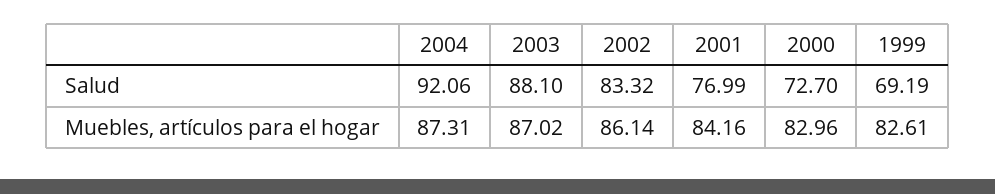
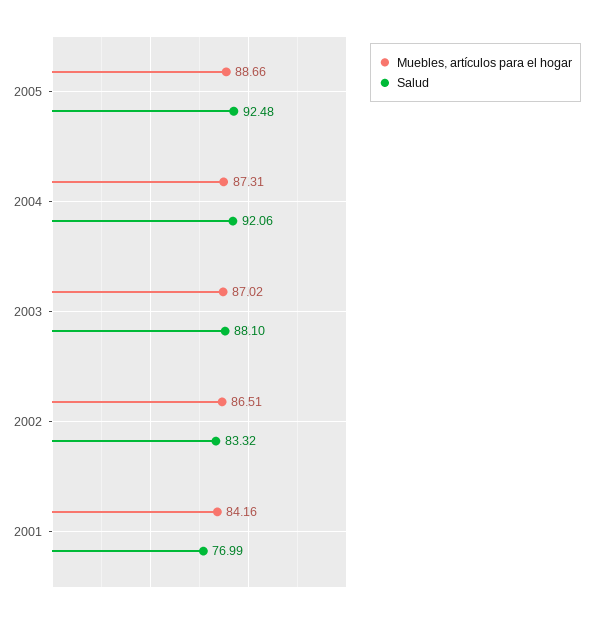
Salud, 2000: 72.7 -> none
Salud, 1999: 69.19 -> none
Muebles, artículos para el hogar, 2002: 86.14 -> 86.51
Muebles, artículos para el hogar, 2000: 82.96 -> none
Muebles, artículos para el hogar, 1999: 82.61 -> none
Muebles, artículos para el hogar, 2005: none -> 88.66
Salud, 2005: none -> 92.48

